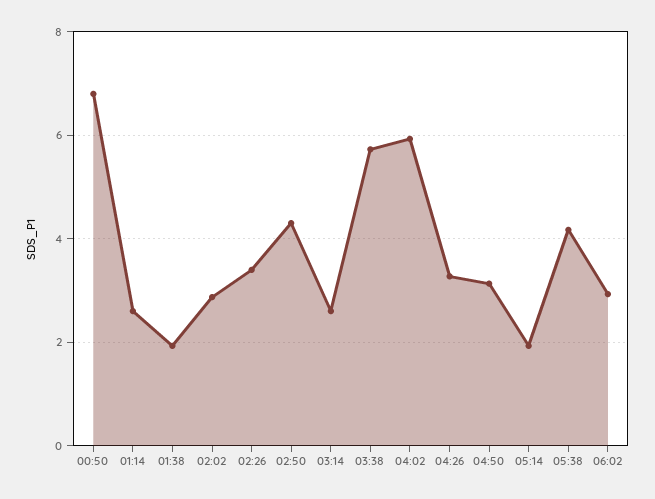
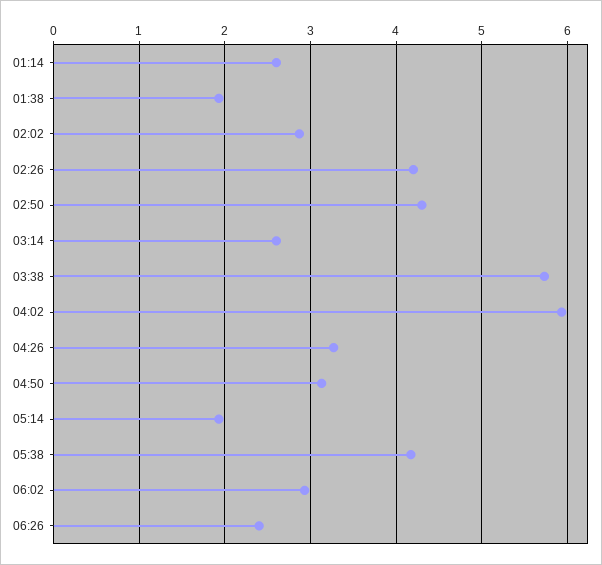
00:50: 6.8 -> none
02:26: 3.4 -> 4.2
06:26: none -> 2.4

